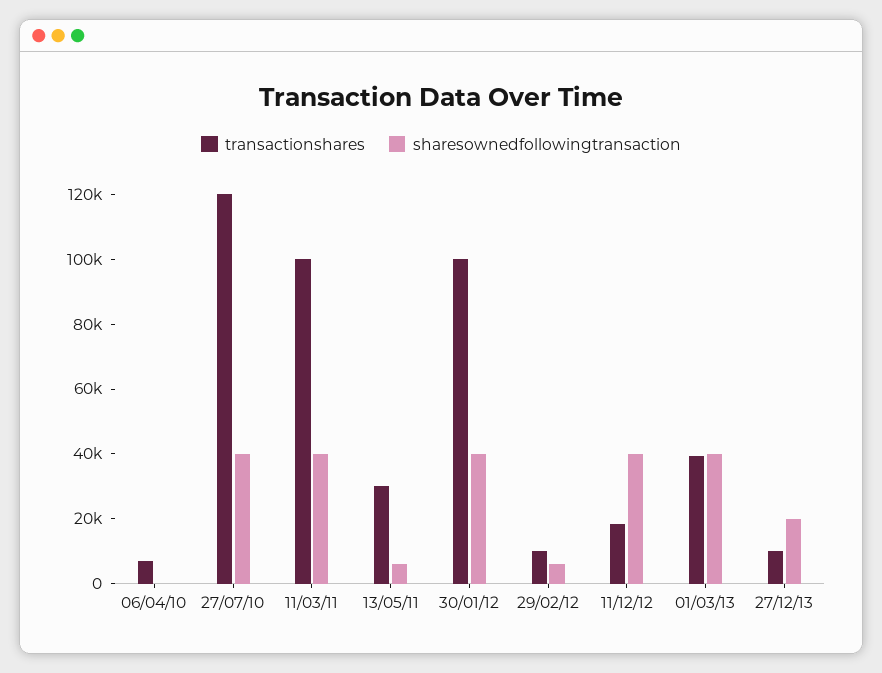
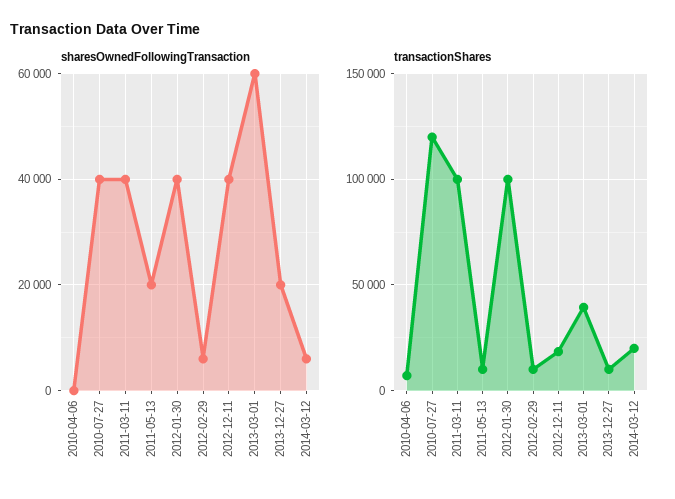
transactionshares, 13/05/11: 30000 -> 10000
sharesownedfollowingtransaction, 13/05/11: 5000 -> 20000
sharesownedfollowingtransaction, 01/03/13: 40000 -> 60000
sharesownedfollowingtransaction, 2014-03-12: none -> 6000
transactionshares, 2014-03-12: none -> 20000

